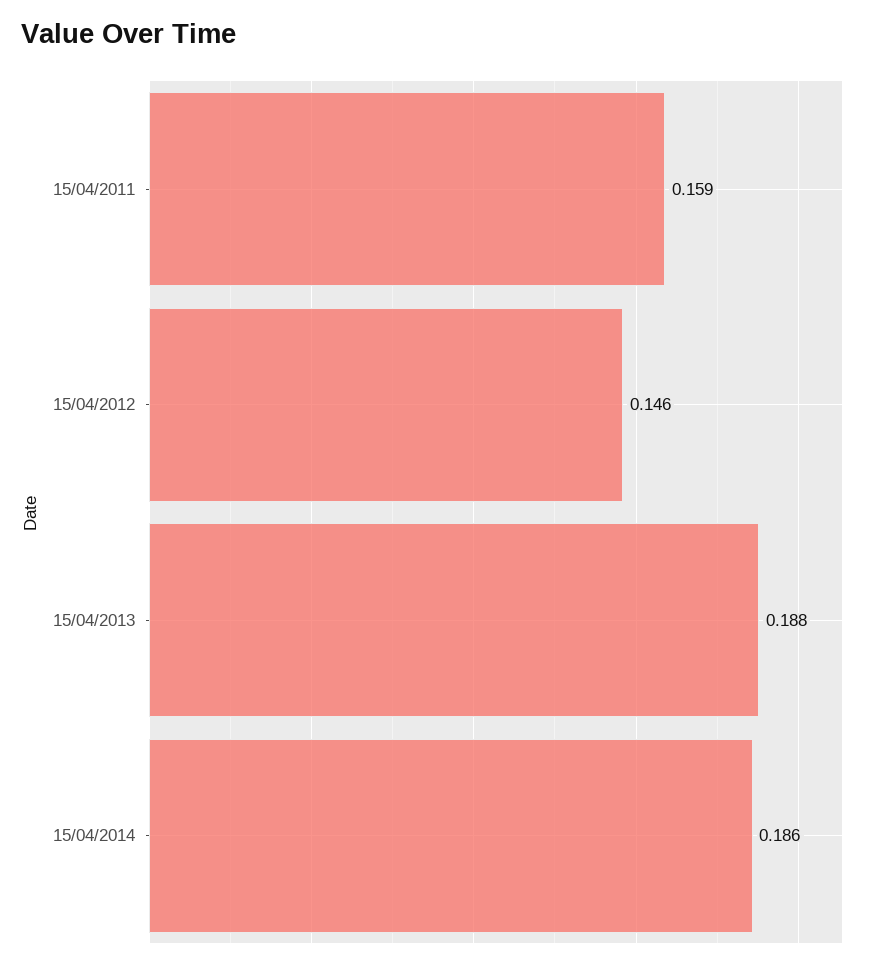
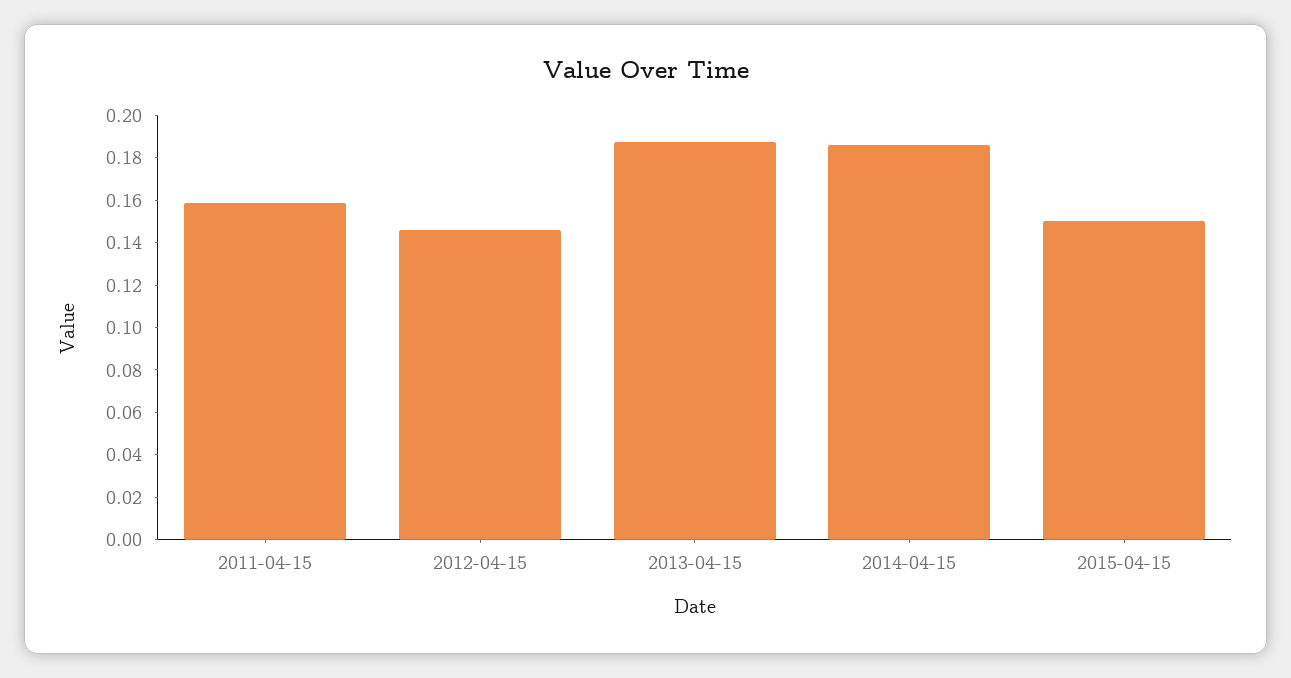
2015-04-15: none -> 0.15

